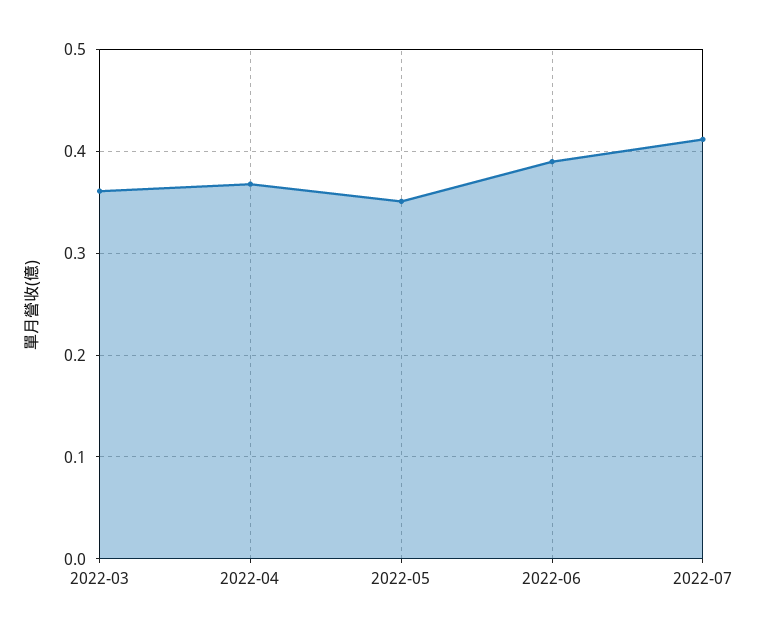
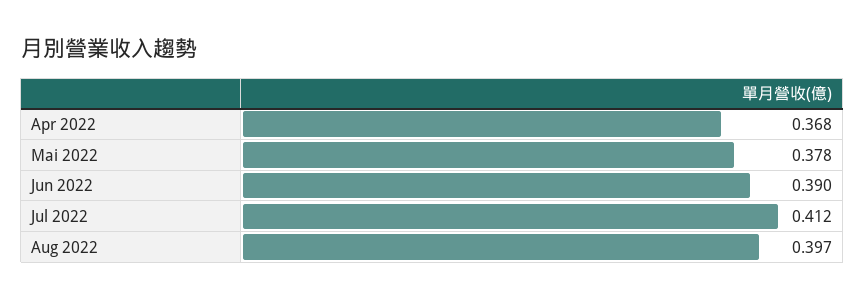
2022-03: 0.36 -> none
2022-05: 0.35 -> 0.378
Aug 2022: none -> 0.397

